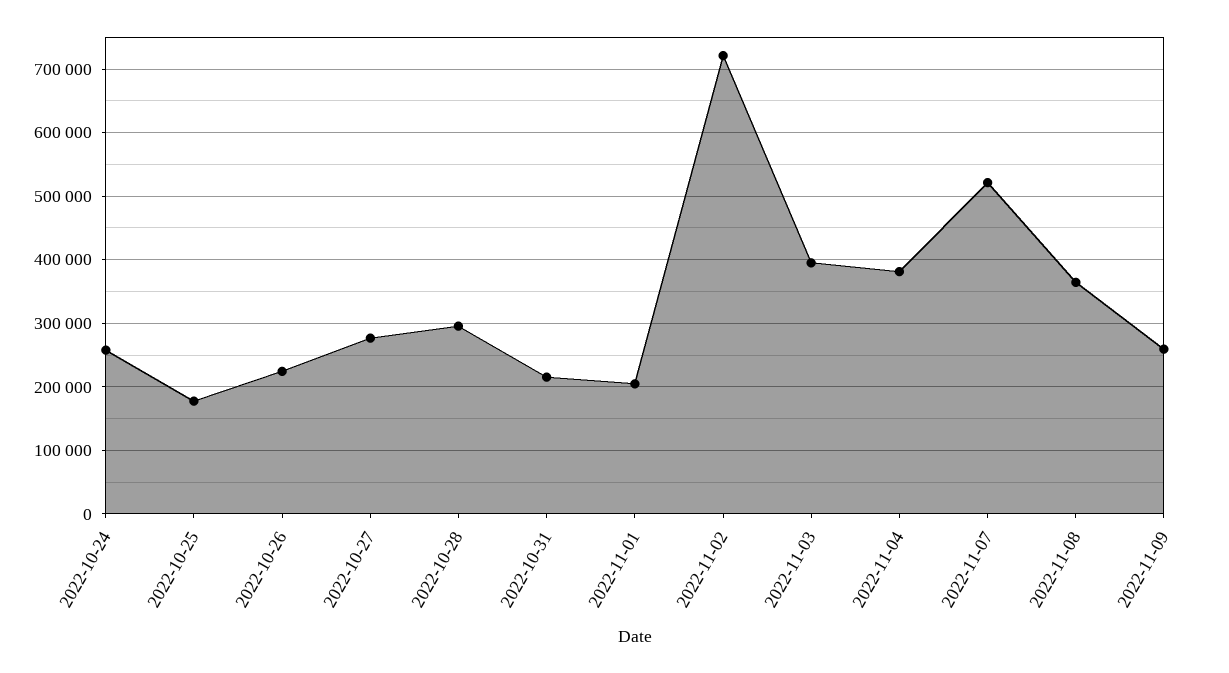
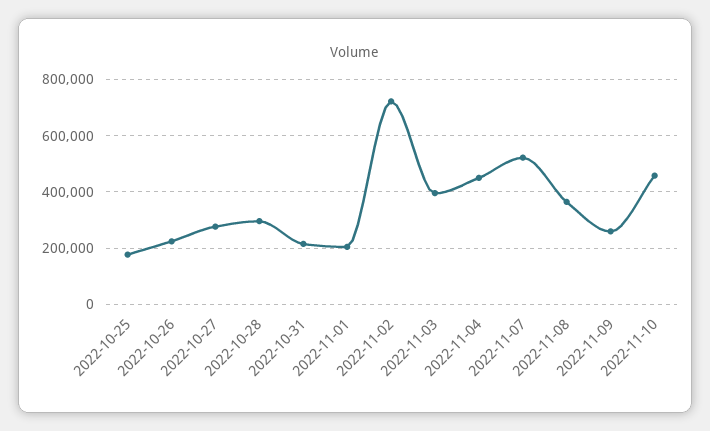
2022-10-24: 260000 -> none
2022-11-04: 380000 -> 450000
2022-11-10: none -> 450000

